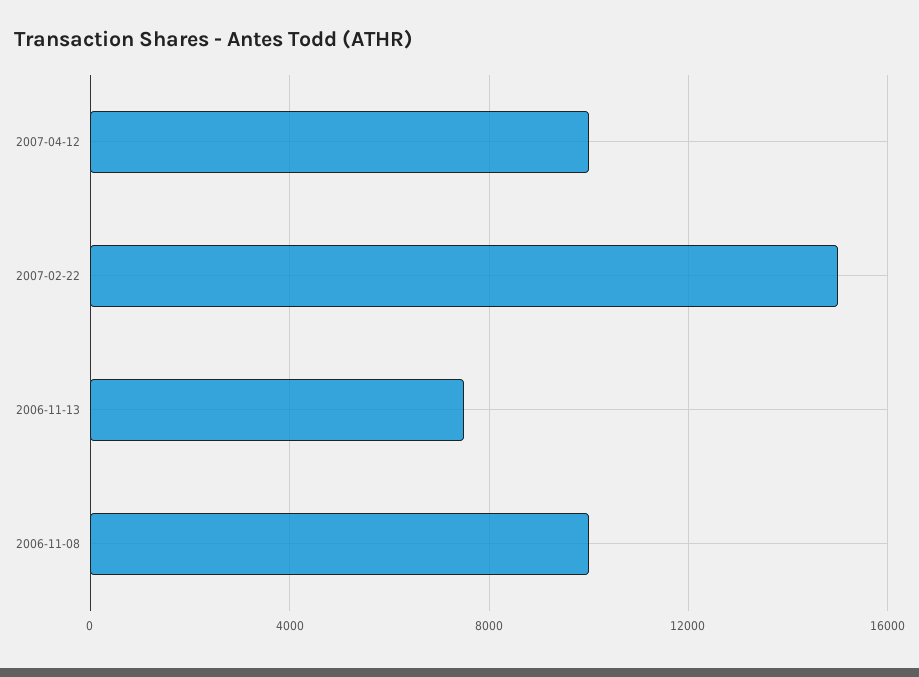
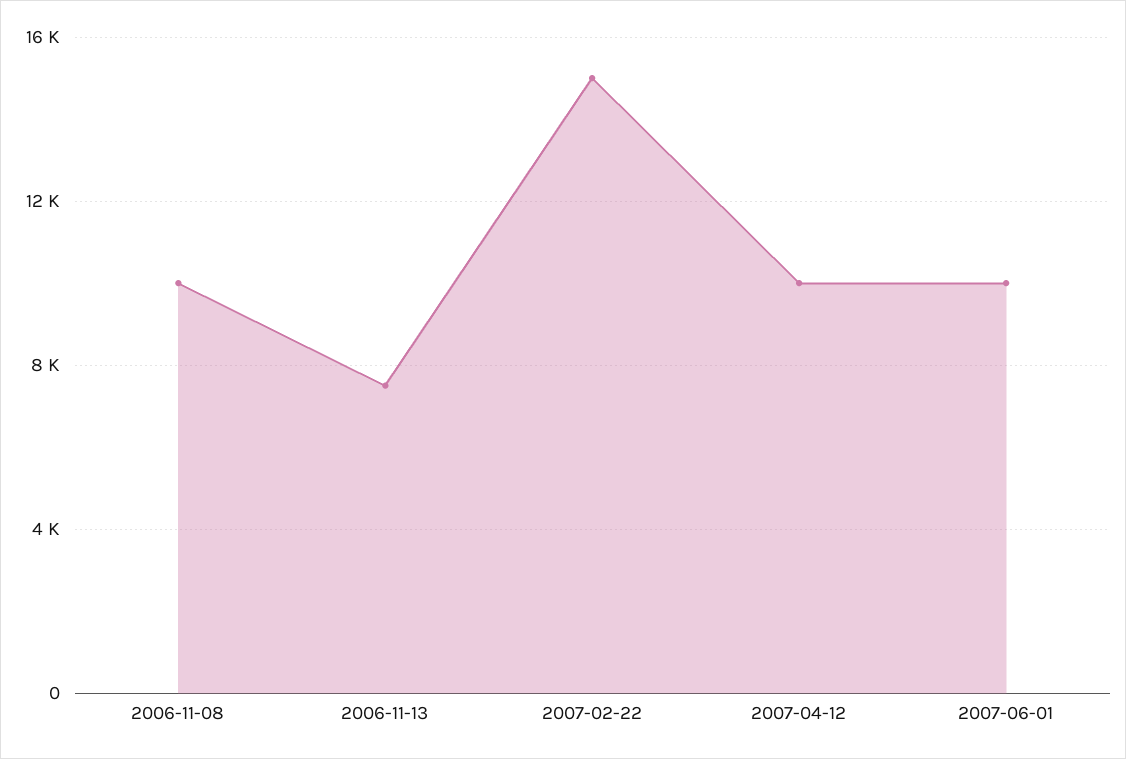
2007-06-01: none -> 10000

